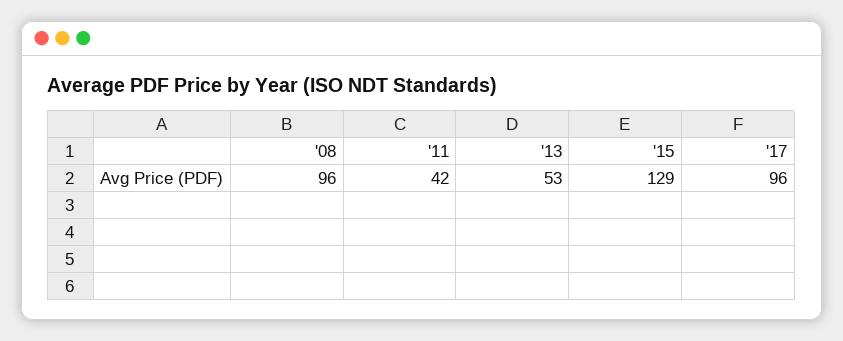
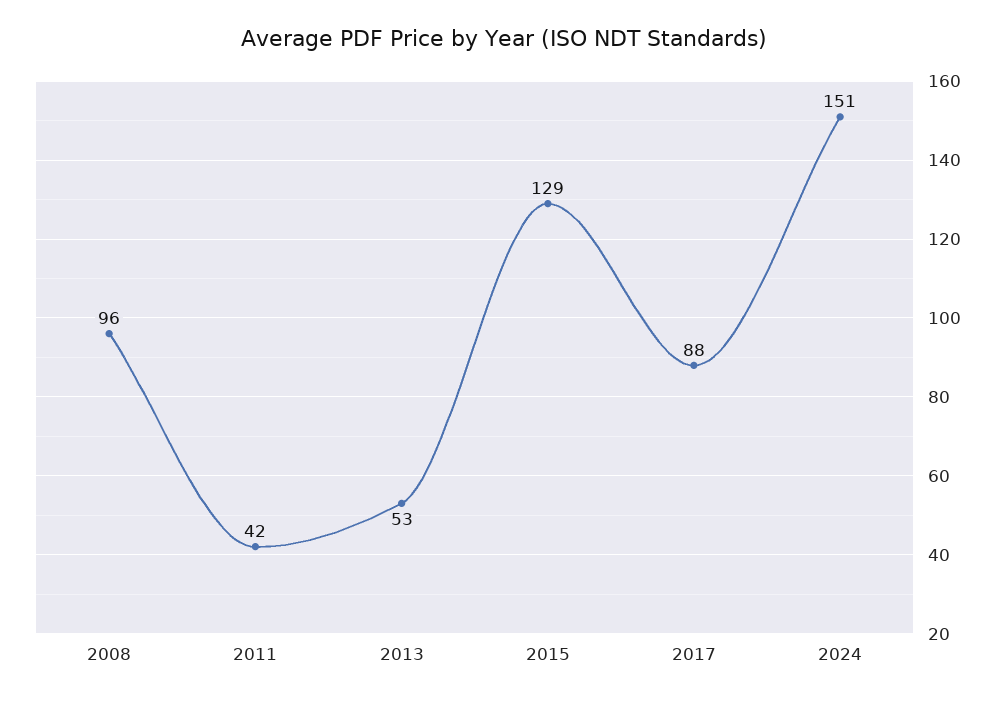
'17: 96 -> 88
2024: none -> 151

